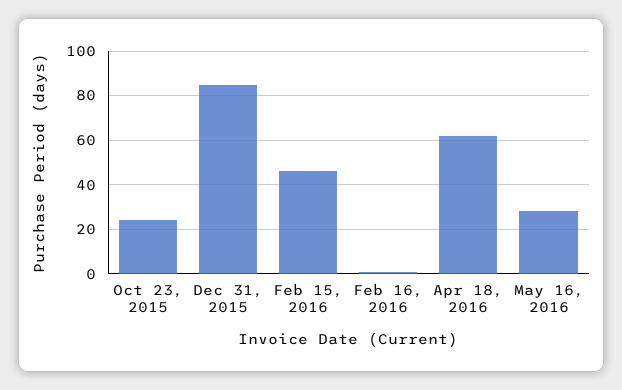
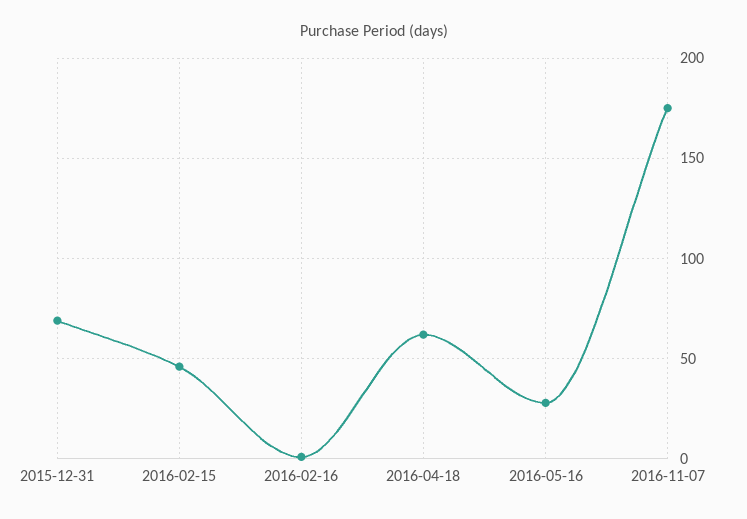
Oct 23, 2015: 25 -> none
Dec 31, 2015: 85 -> 70
2016-11-07: none -> 175

